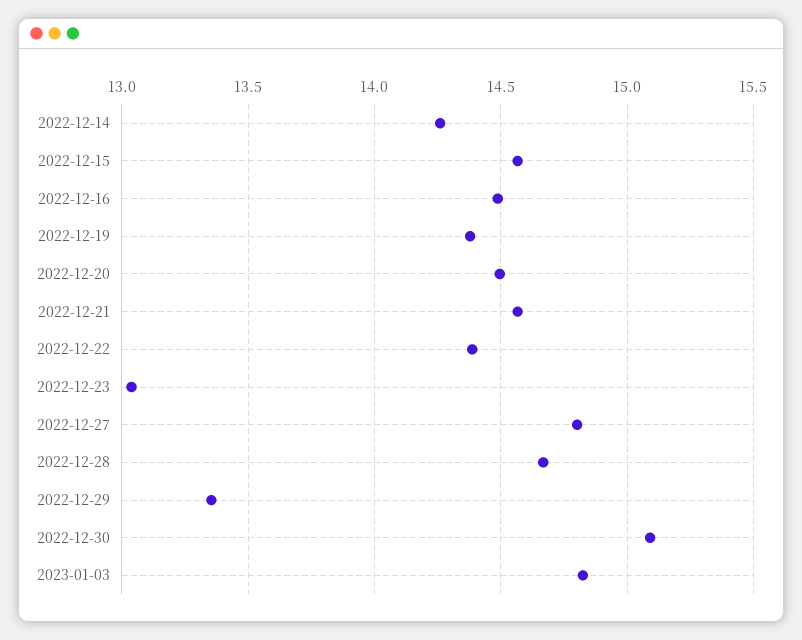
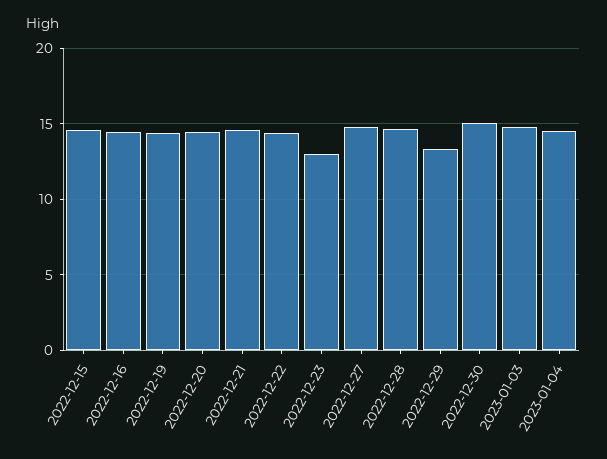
2022-12-14: 14.25 -> none
2023-01-04: none -> 14.5

